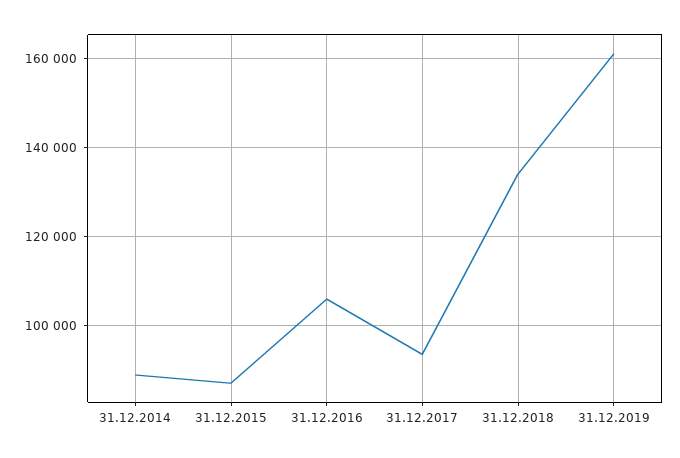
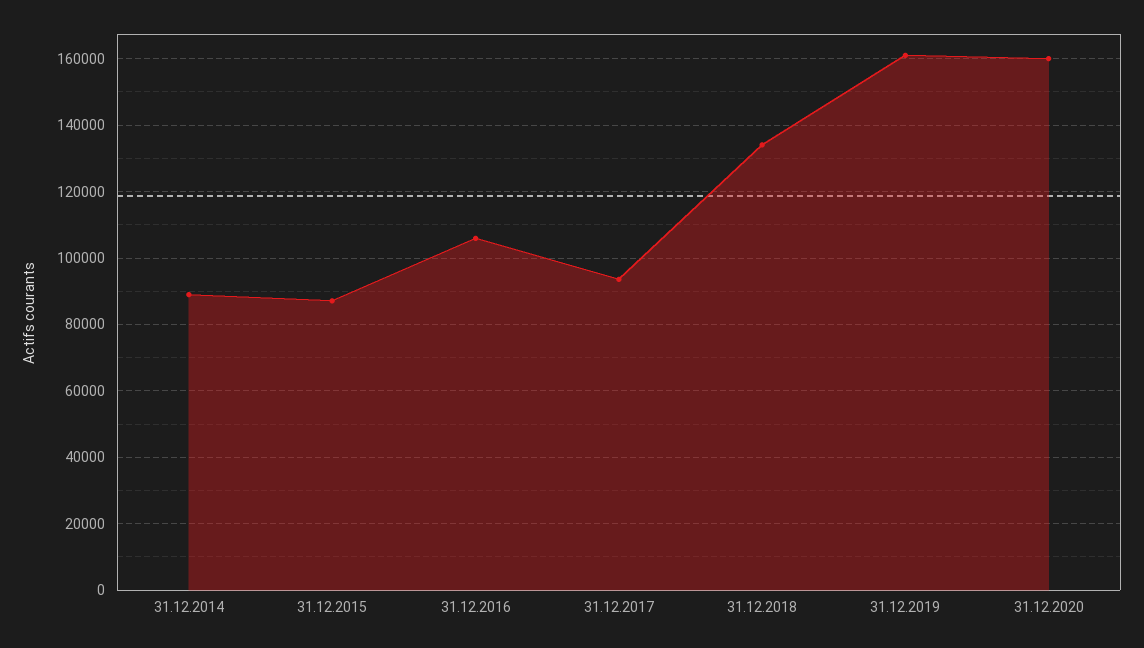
31.12.2020: none -> 160000

